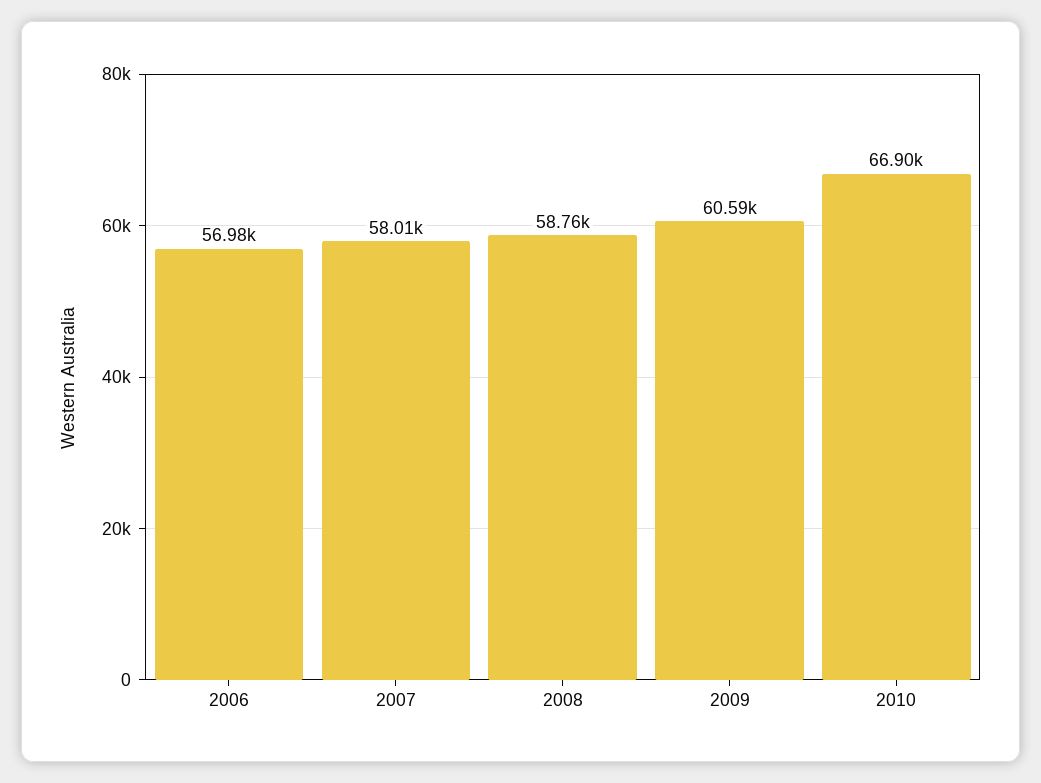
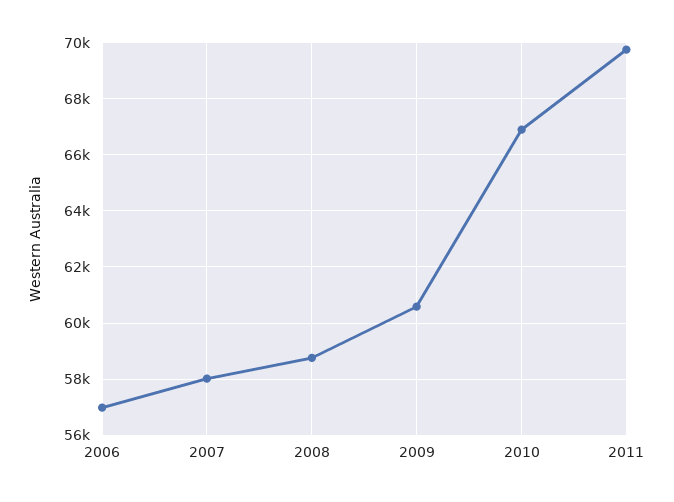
2011: none -> 69750

